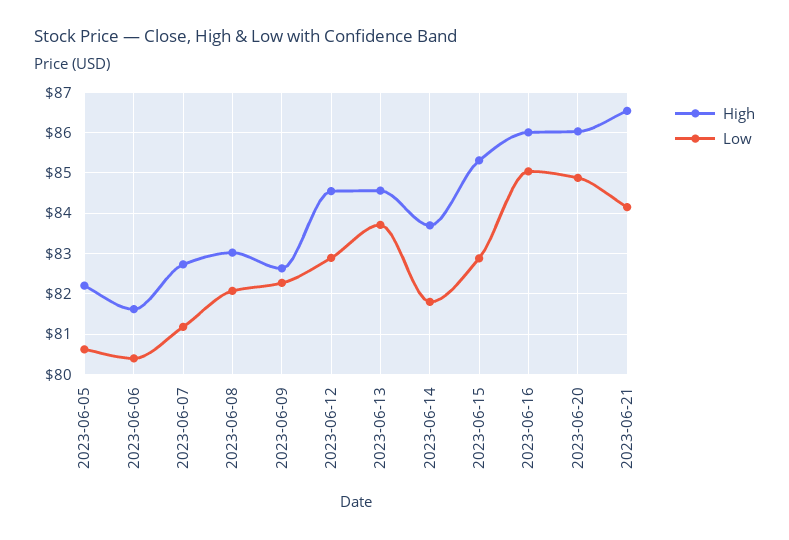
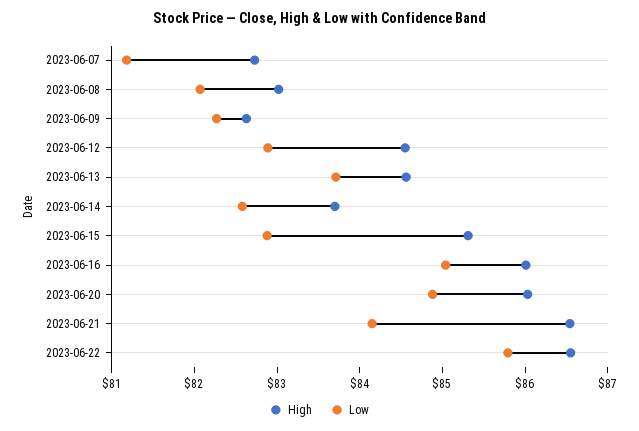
High, 2023-06-05: 82.2 -> none
Low, 2023-06-05: 80.6 -> none
High, 2023-06-06: 81.6 -> none
Low, 2023-06-06: 80.4 -> none
Low, 2023-06-14: 81.8 -> 82.6
High, 2023-06-22: none -> 86.6
Low, 2023-06-22: none -> 85.8

